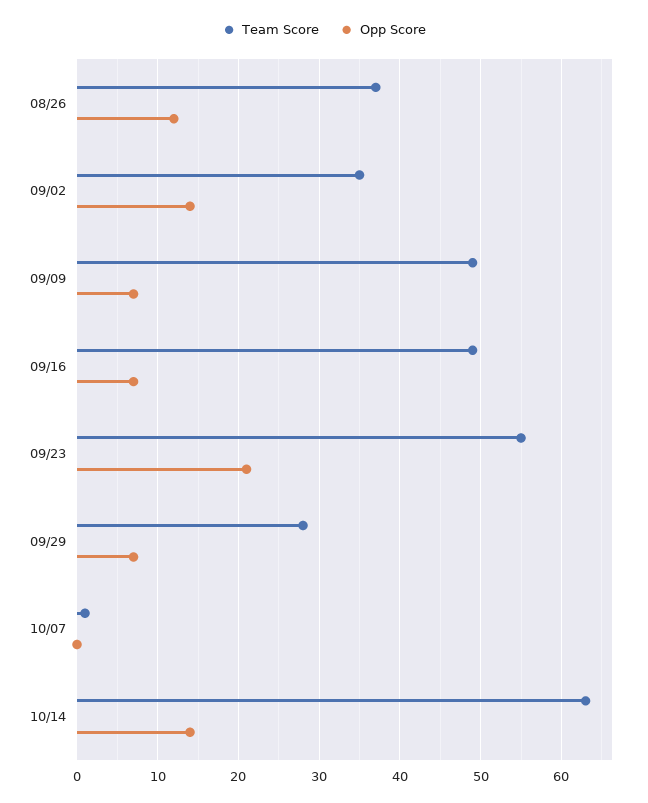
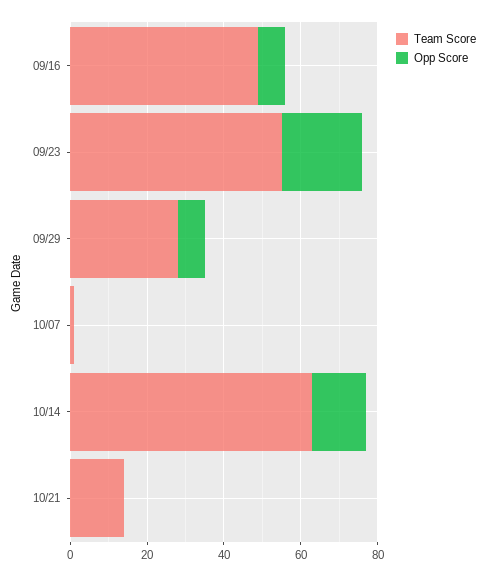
Team Score, 08/26: 37 -> none
Opp Score, 08/26: 12 -> none
Team Score, 09/02: 35 -> none
Opp Score, 09/02: 14 -> none
Team Score, 09/09: 49 -> none
Opp Score, 09/09: 7 -> none
Team Score, 10/21: none -> 15
Opp Score, 10/21: none -> 0

